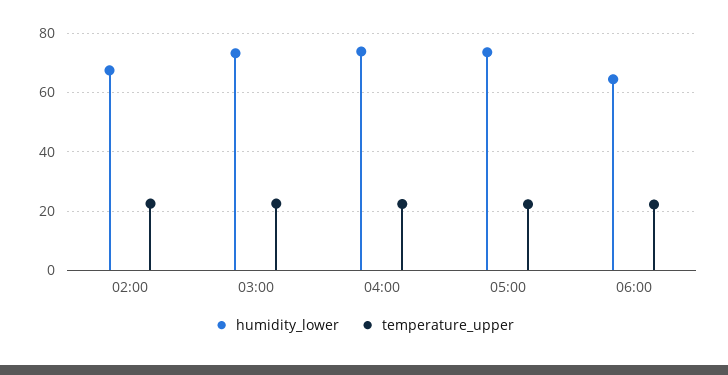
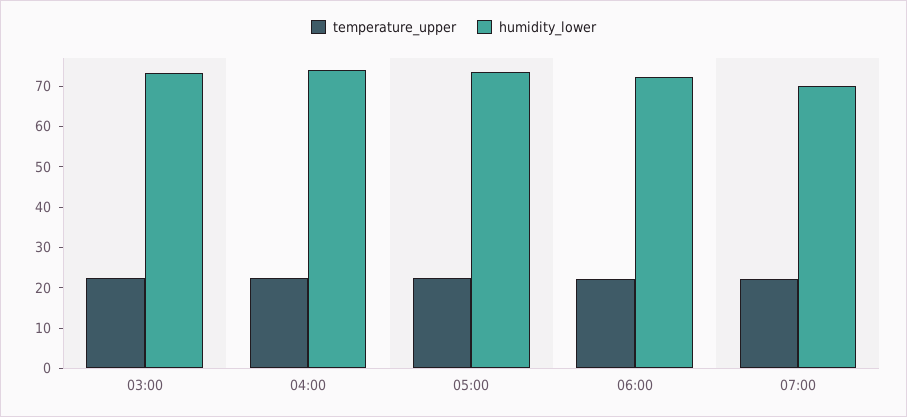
humidity_lower, 02:00: 67.5 -> none
temperature_upper, 02:00: 22.5 -> none
humidity_lower, 06:00: 65 -> 72
temperature_upper, 07:00: none -> 22
humidity_lower, 07:00: none -> 70

